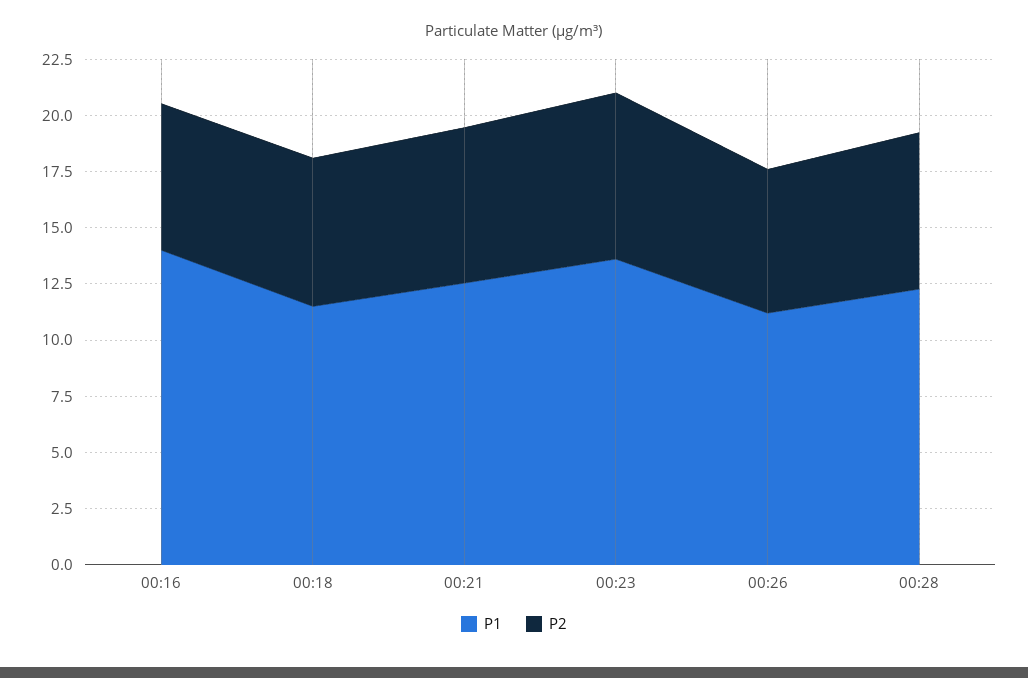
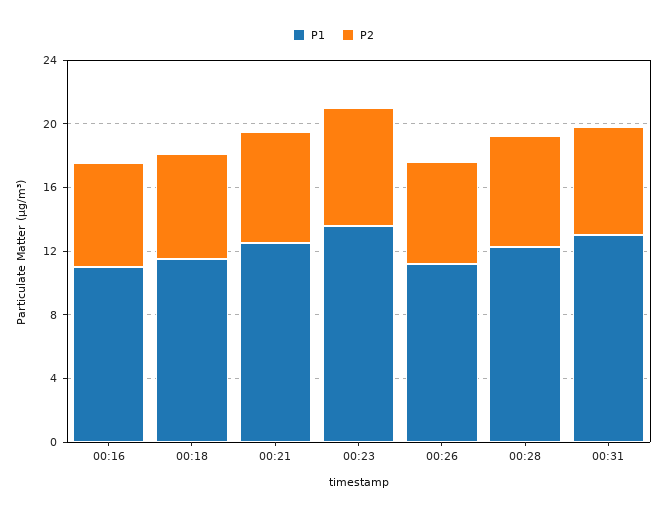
P1, 00:16: 14 -> 11
P1, 00:31: none -> 13
P2, 00:31: none -> 7

